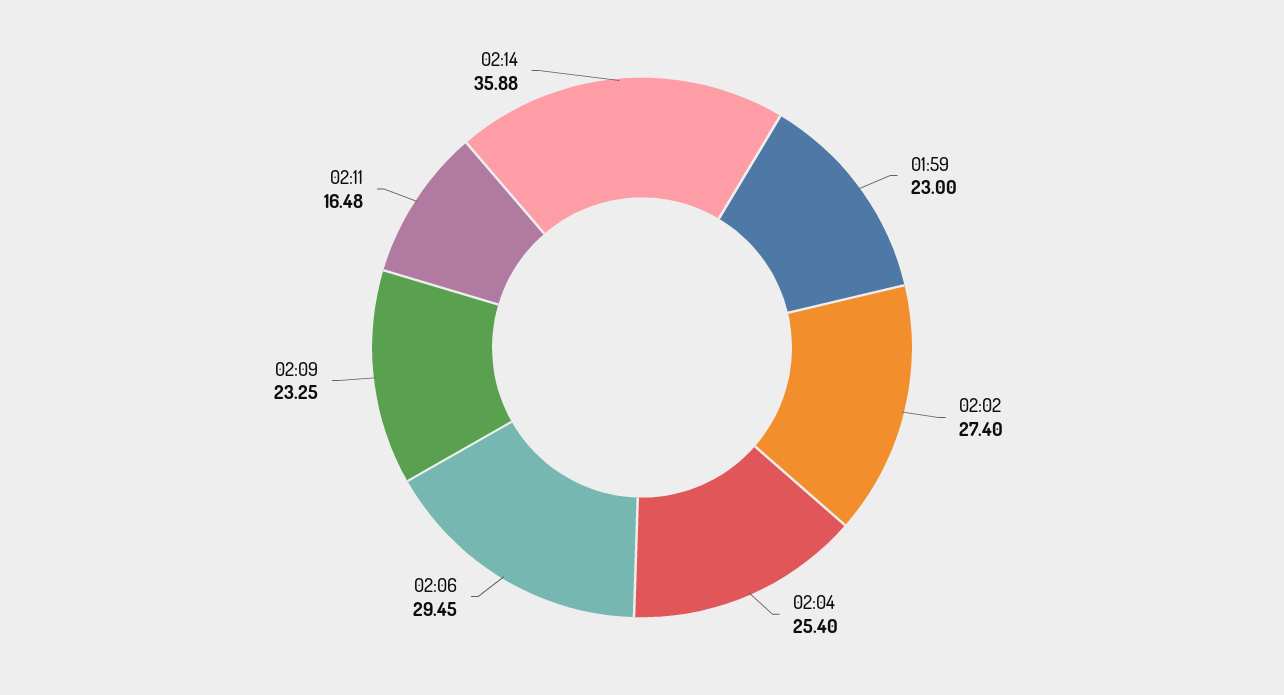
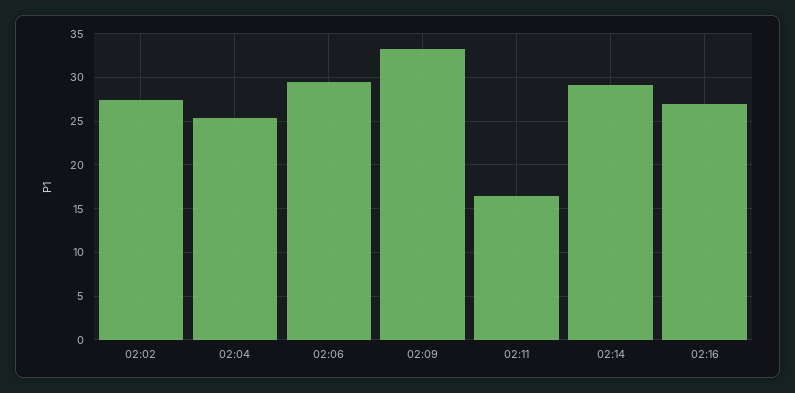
01:59: 23 -> none
02:09: 23.25 -> 33
02:14: 35.88 -> 29
02:16: none -> 27

